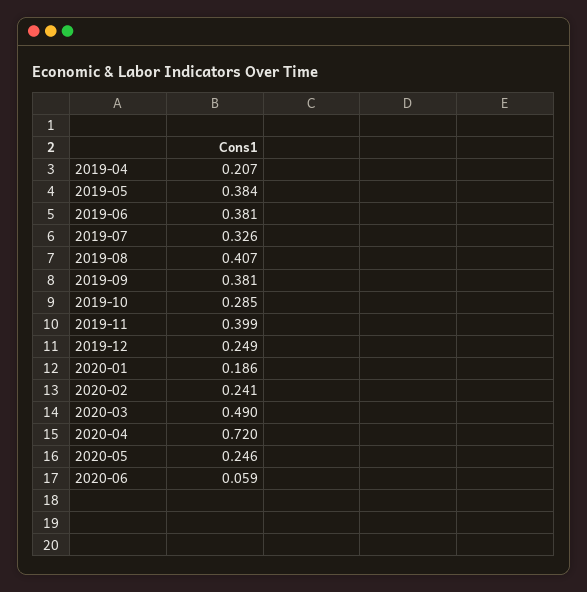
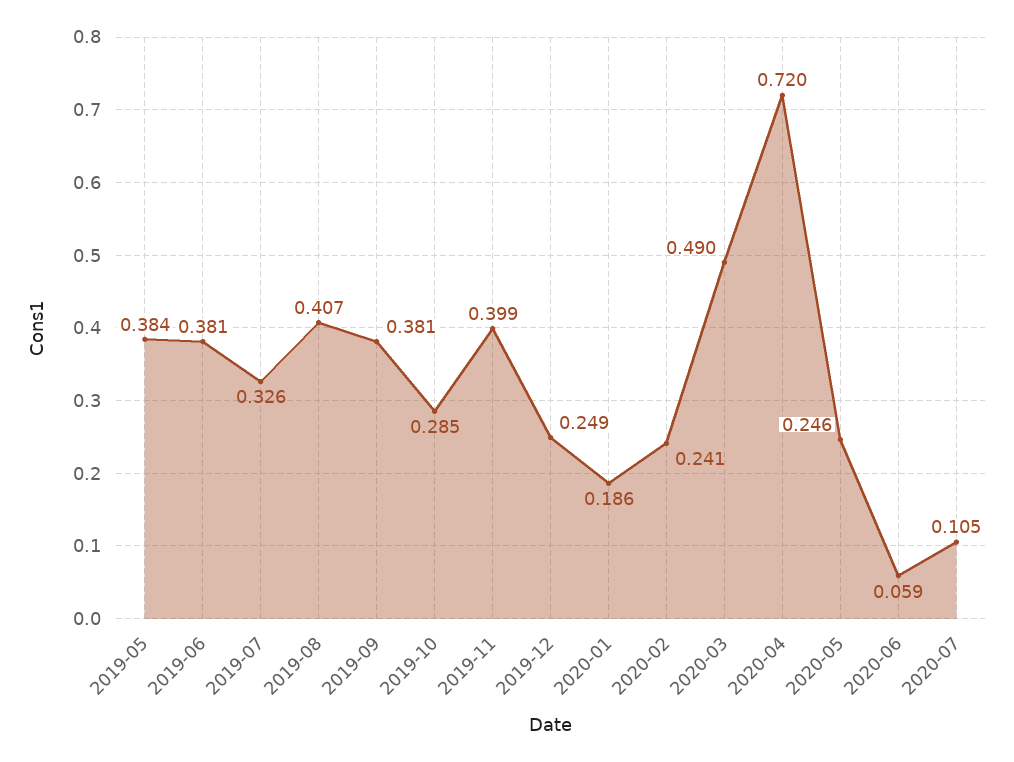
2019-04: 0.207 -> none
2020-07: none -> 0.105

